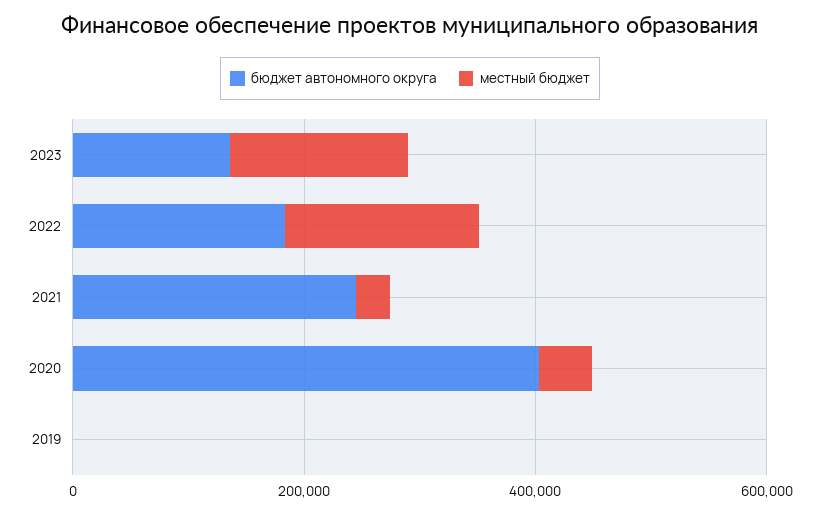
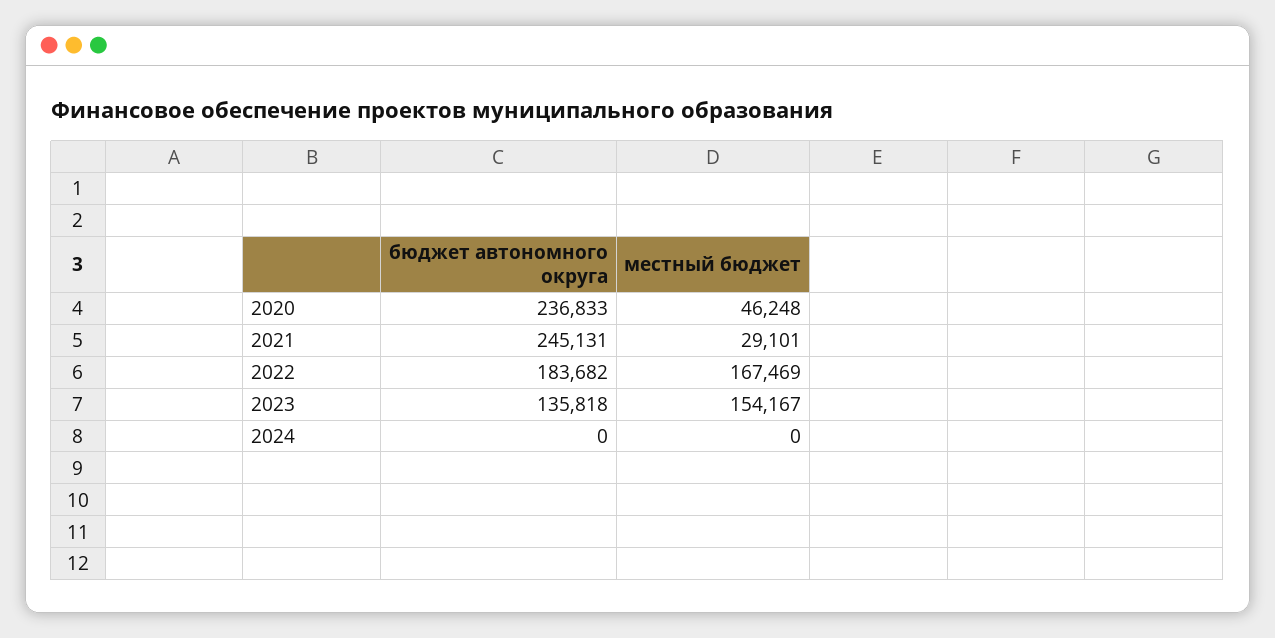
бюджет автономного округа, 2020: 400000 -> 236833
бюджет автономного округа, 2019: 0 -> none
местный бюджет, 2019: 0 -> none
бюджет автономного округа, 2024: none -> 0
местный бюджет, 2024: none -> 0

